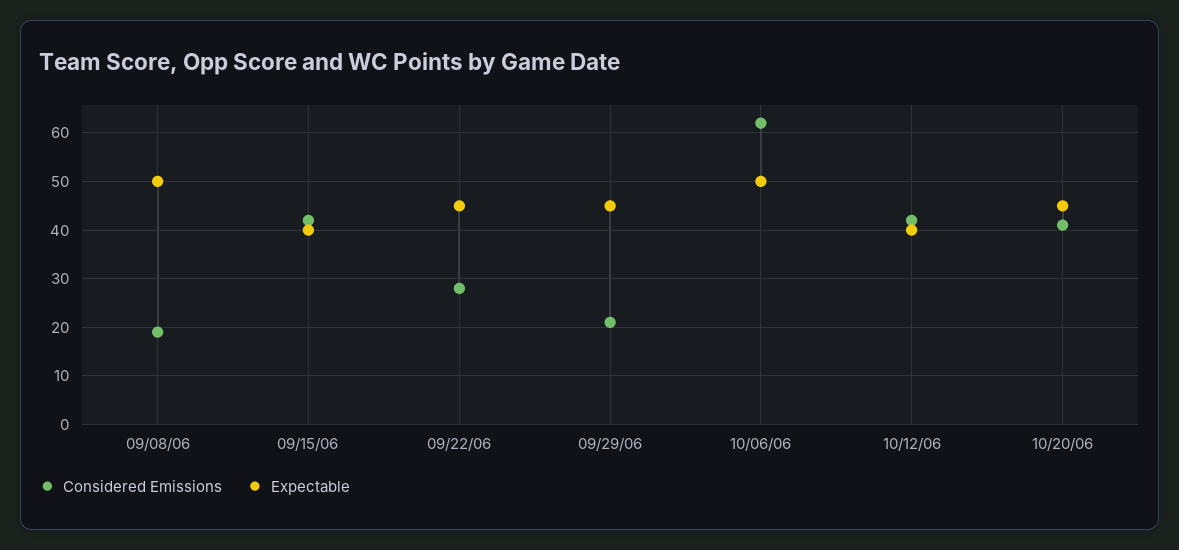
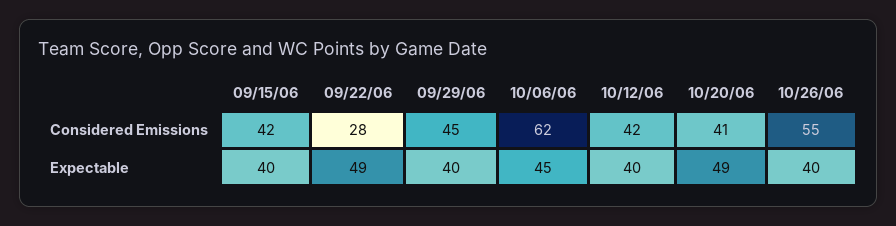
Considered Emissions, 09/08/06: 20 -> none
Expectable, 09/08/06: 50 -> none
Expectable, 09/22/06: 45 -> 49
Considered Emissions, 09/29/06: 20 -> 45
Expectable, 09/29/06: 45 -> 40
Expectable, 10/06/06: 50 -> 45
Expectable, 10/20/06: 45 -> 49
Considered Emissions, 10/26/06: none -> 55
Expectable, 10/26/06: none -> 40

